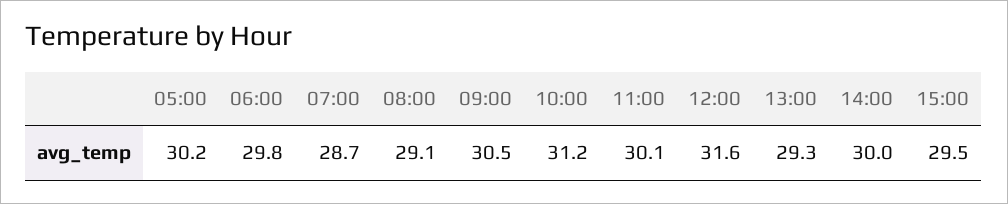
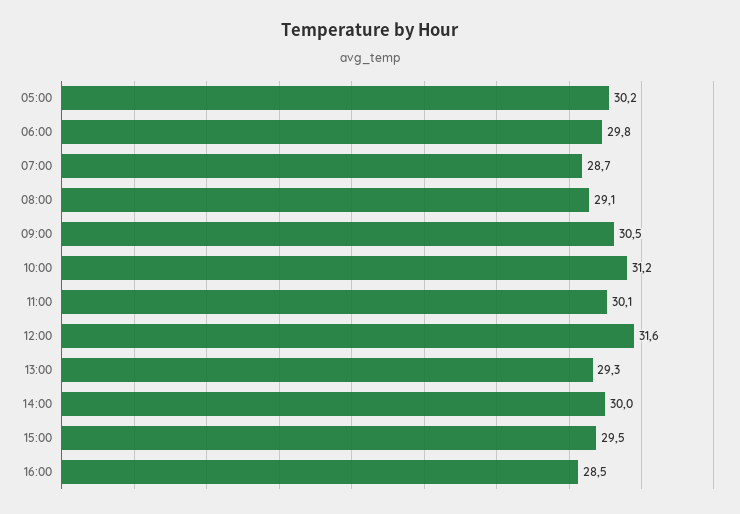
16:00: none -> 28.5

